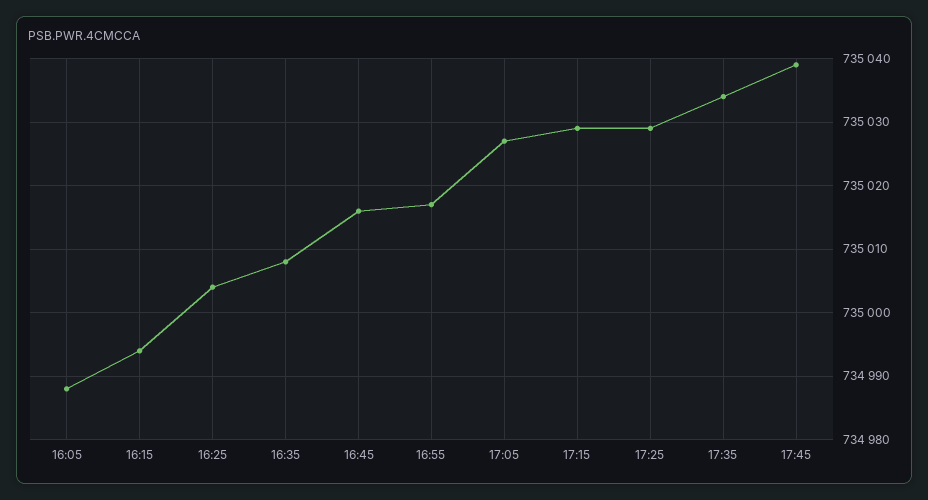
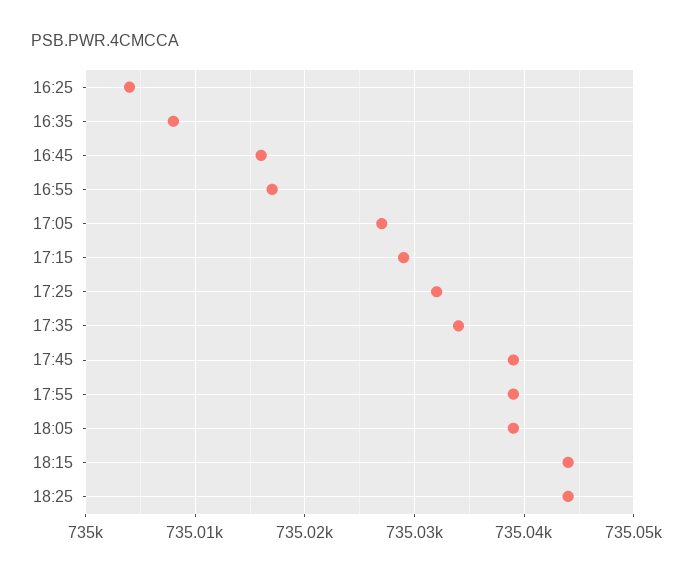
16:05: 734988 -> none
16:15: 734994 -> none
17:25: 735029 -> 735032
17:55: none -> 735039
18:05: none -> 735039
18:15: none -> 735044
18:25: none -> 735044

